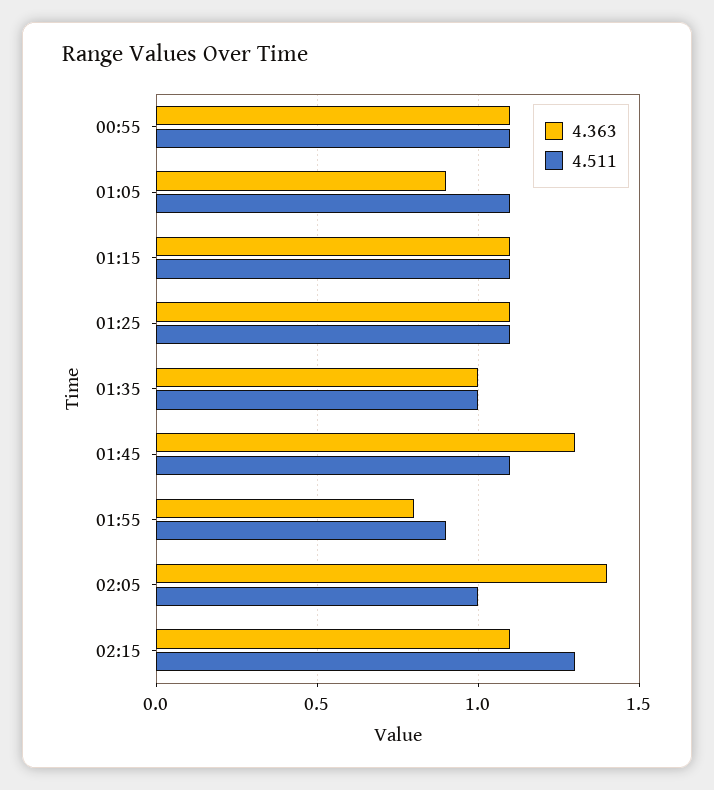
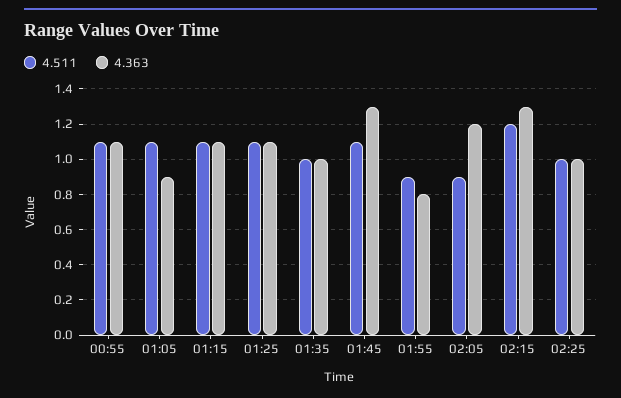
4.363, 02:05: 1.4 -> 1.2
4.511, 02:05: 1 -> 0.9
4.363, 02:15: 1.1 -> 1.3
4.511, 02:15: 1.3 -> 1.2
4.511, 02:25: none -> 1
4.363, 02:25: none -> 1

